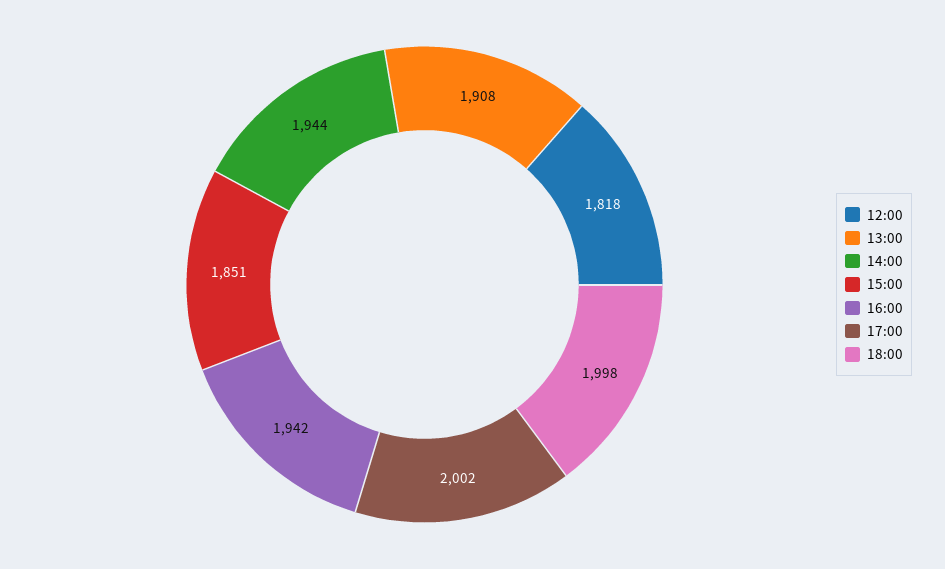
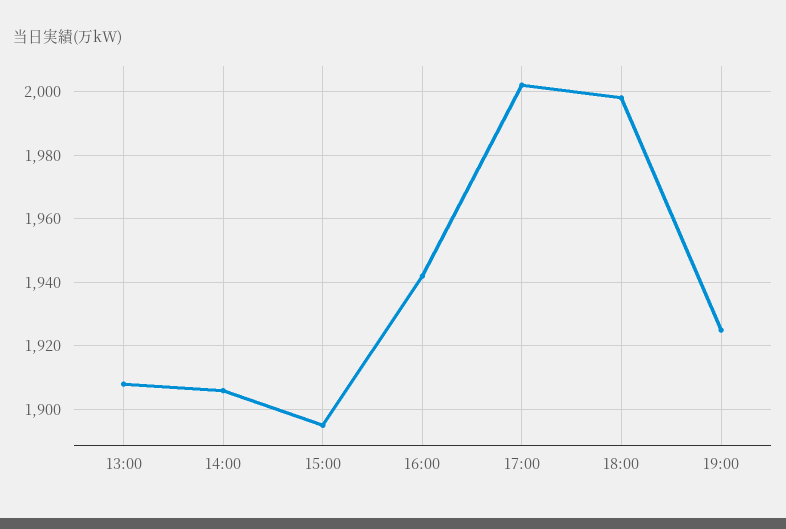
12:00: 1818 -> none
14:00: 1944 -> 1905
15:00: 1851 -> 1895
19:00: none -> 1925

